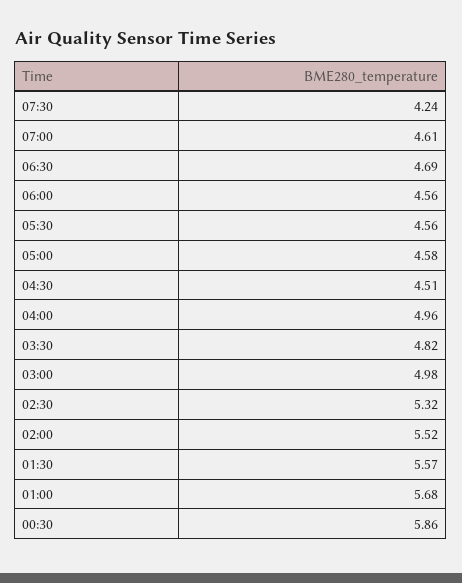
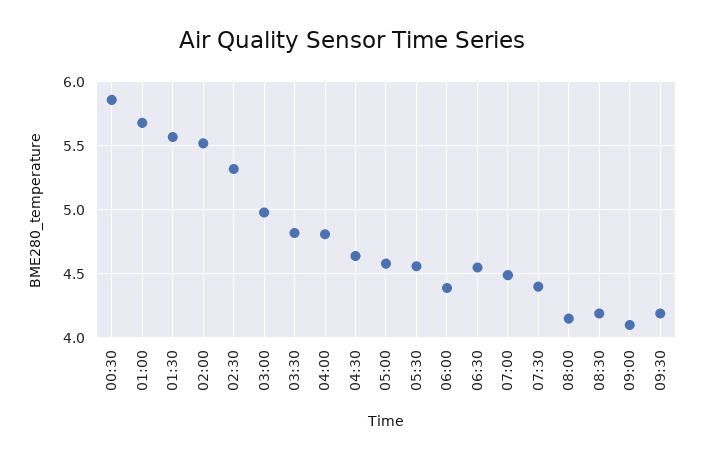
07:30: 4.24 -> 4.4
07:00: 4.61 -> 4.5
06:30: 4.69 -> 4.55
06:00: 4.56 -> 4.4
04:30: 4.51 -> 4.65
04:00: 4.96 -> 4.8
08:00: none -> 4.15
08:30: none -> 4.2
09:00: none -> 4.1
09:30: none -> 4.2

